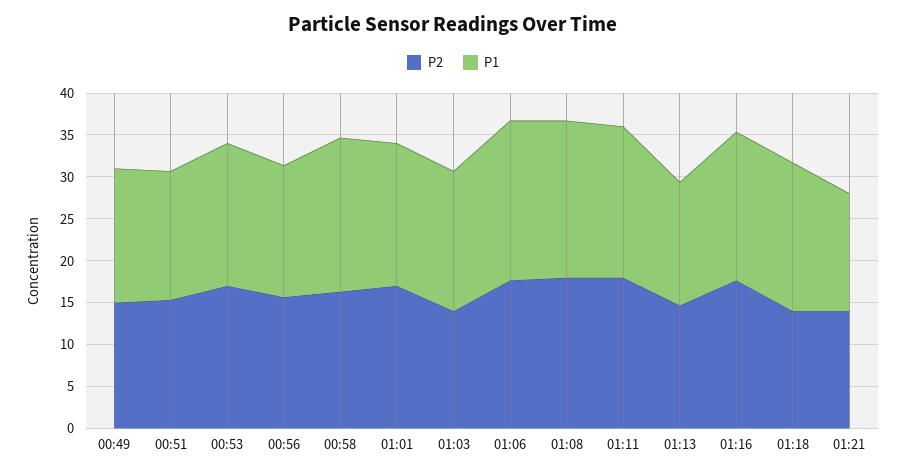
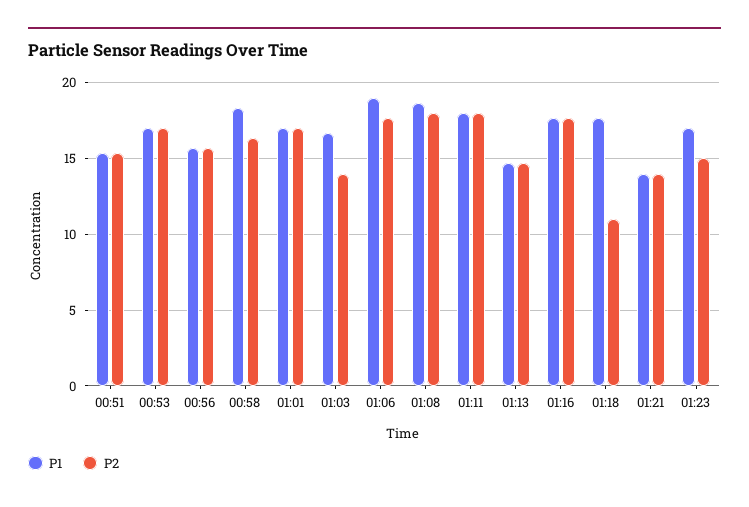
P2, 00:49: 15 -> none
P1, 00:49: 16 -> none
P2, 01:18: 14 -> 11
P1, 01:23: none -> 17
P2, 01:23: none -> 15

